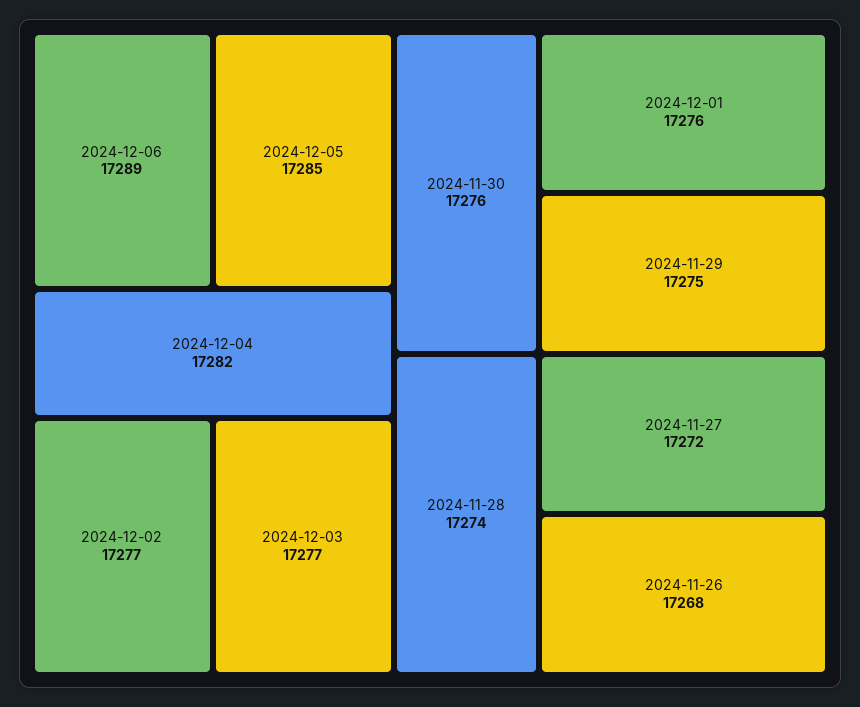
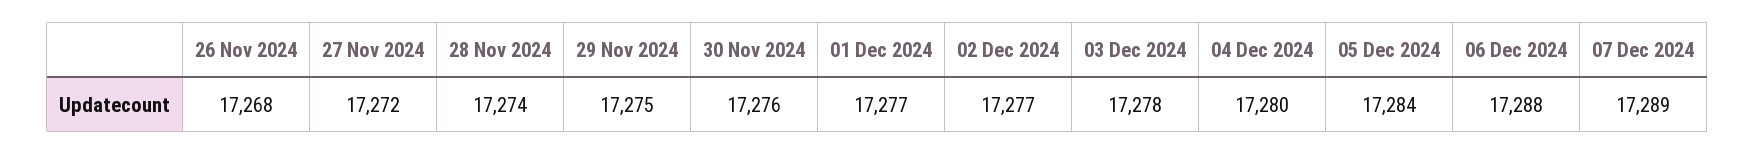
2024-12-06: 17289 -> 17288
2024-12-05: 17285 -> 17284
2024-12-04: 17282 -> 17280
2024-12-03: 17277 -> 17278
2024-12-01: 17276 -> 17277
07 Dec 2024: none -> 17289

